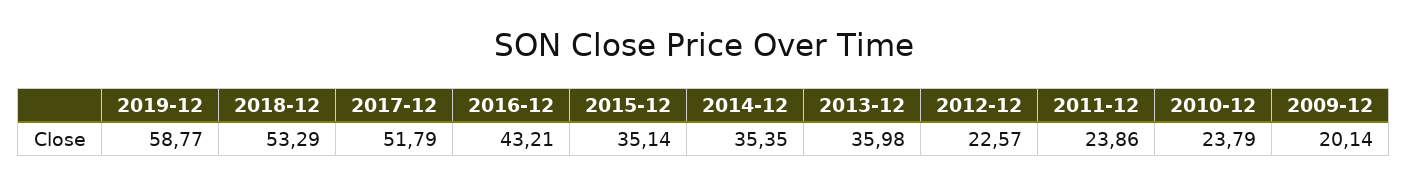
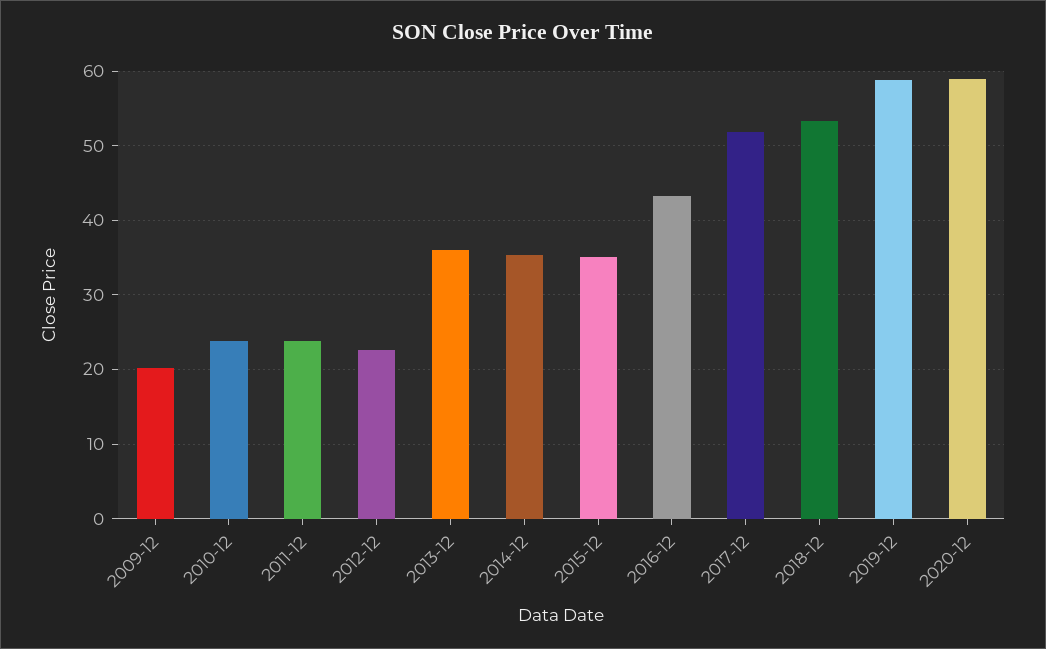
2020-12: none -> 59

